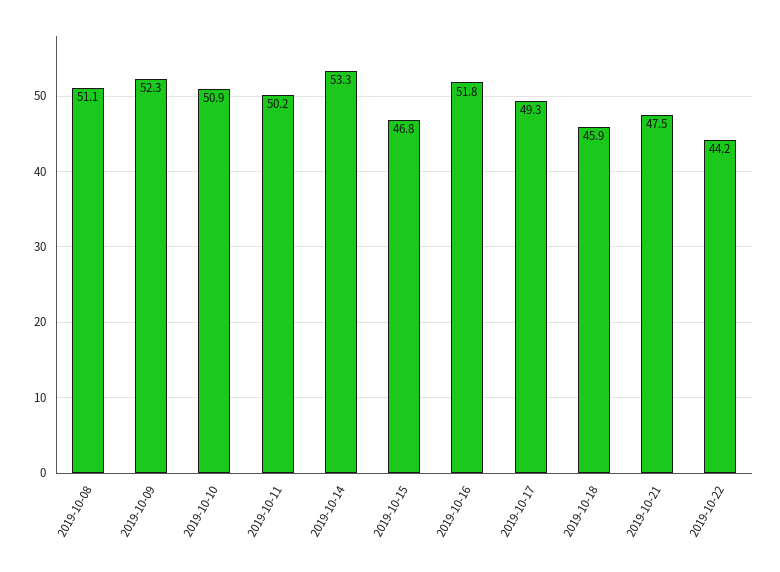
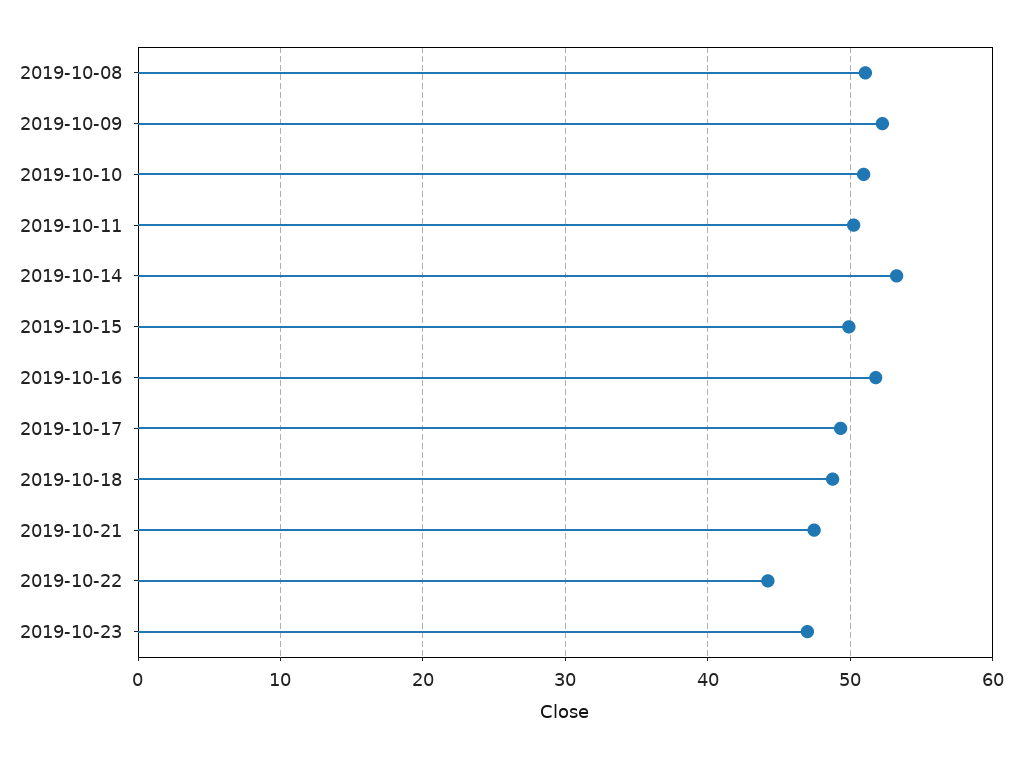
2019-10-15: 46.8 -> 50
2019-10-18: 45.9 -> 49
2019-10-23: none -> 47

